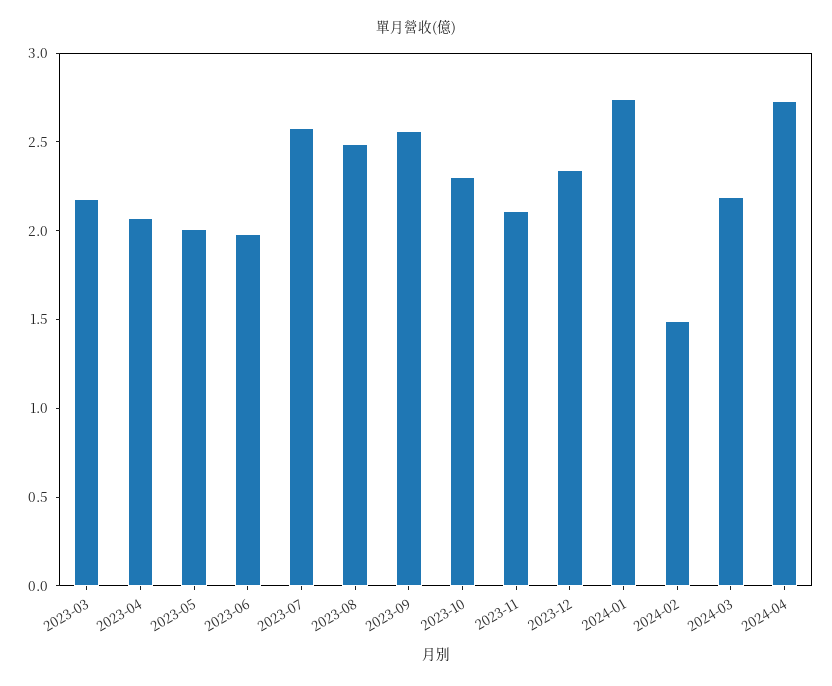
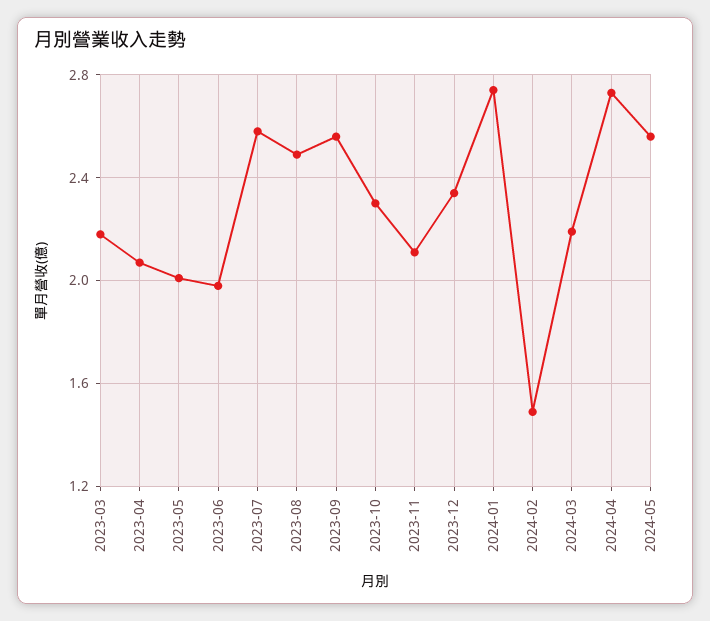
2024-05: none -> 2.55

